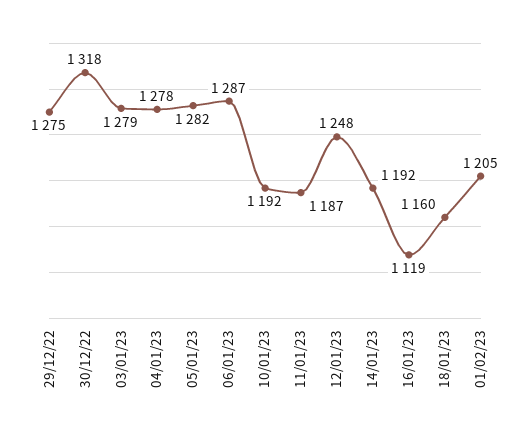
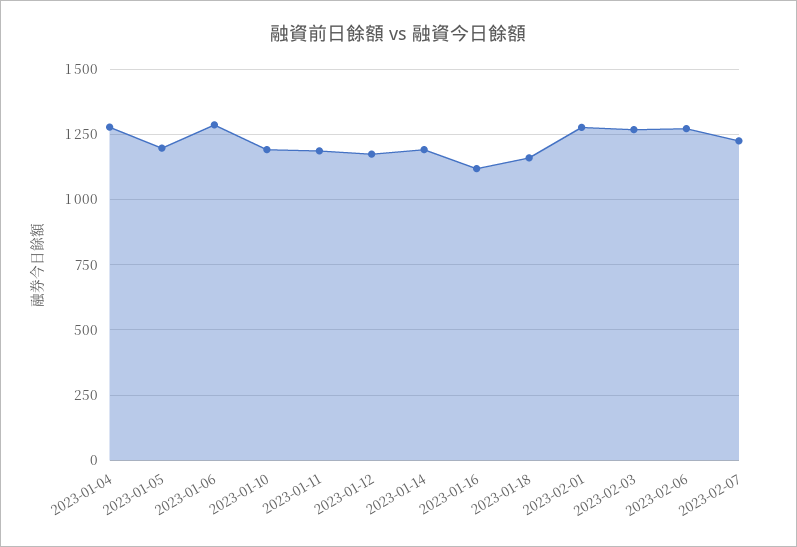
29/12/22: 1275 -> none
30/12/22: 1318 -> none
03/01/23: 1279 -> none
05/01/23: 1282 -> 1200
12/01/23: 1248 -> 1175
01/02/23: 1205 -> 1275
2023-02-03: none -> 1275
2023-02-06: none -> 1275
2023-02-07: none -> 1225

